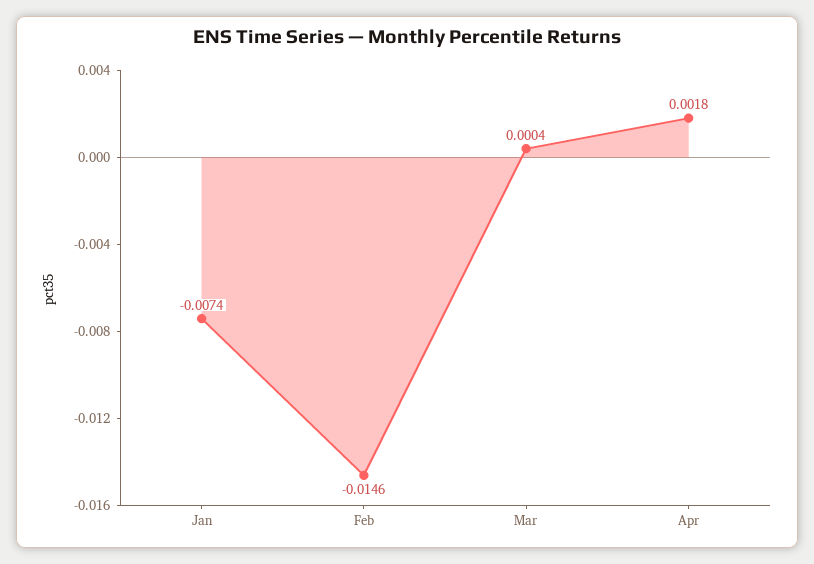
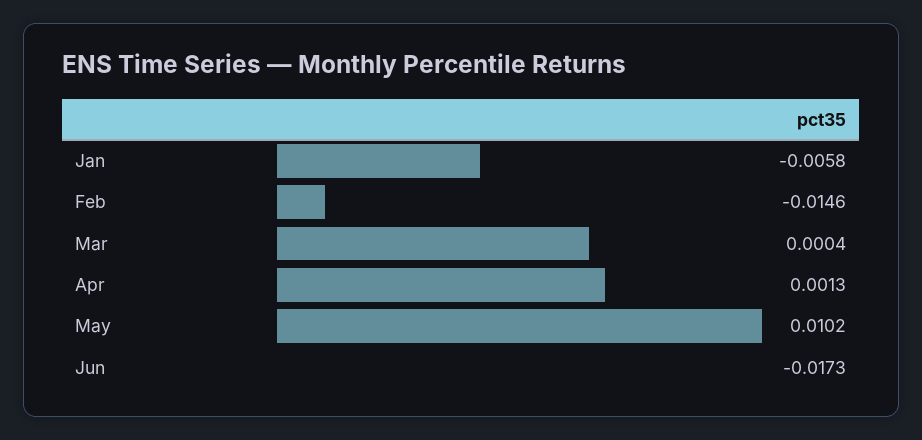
Jan: -0.0074 -> -0.0058
Apr: 0.0018 -> 0.0013
May: none -> 0.0102
Jun: none -> -0.0173

